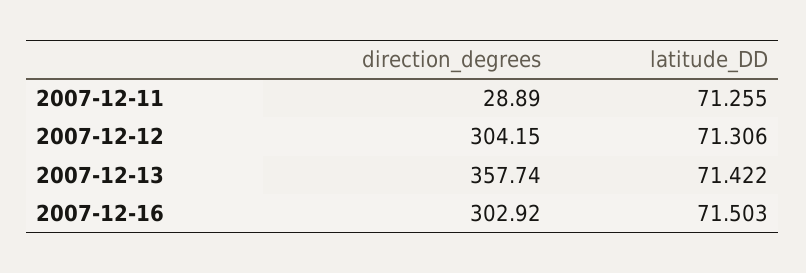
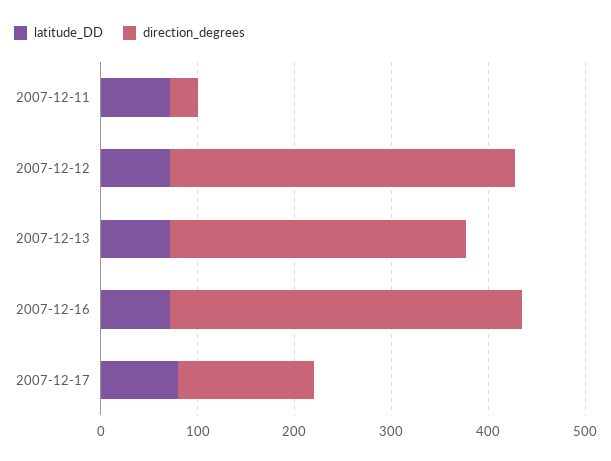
direction_degrees, 2007-12-12: 304.15 -> 360
direction_degrees, 2007-12-13: 357.74 -> 300
direction_degrees, 2007-12-16: 302.92 -> 360
latitude_DD, 2007-12-17: none -> 80
direction_degrees, 2007-12-17: none -> 140

